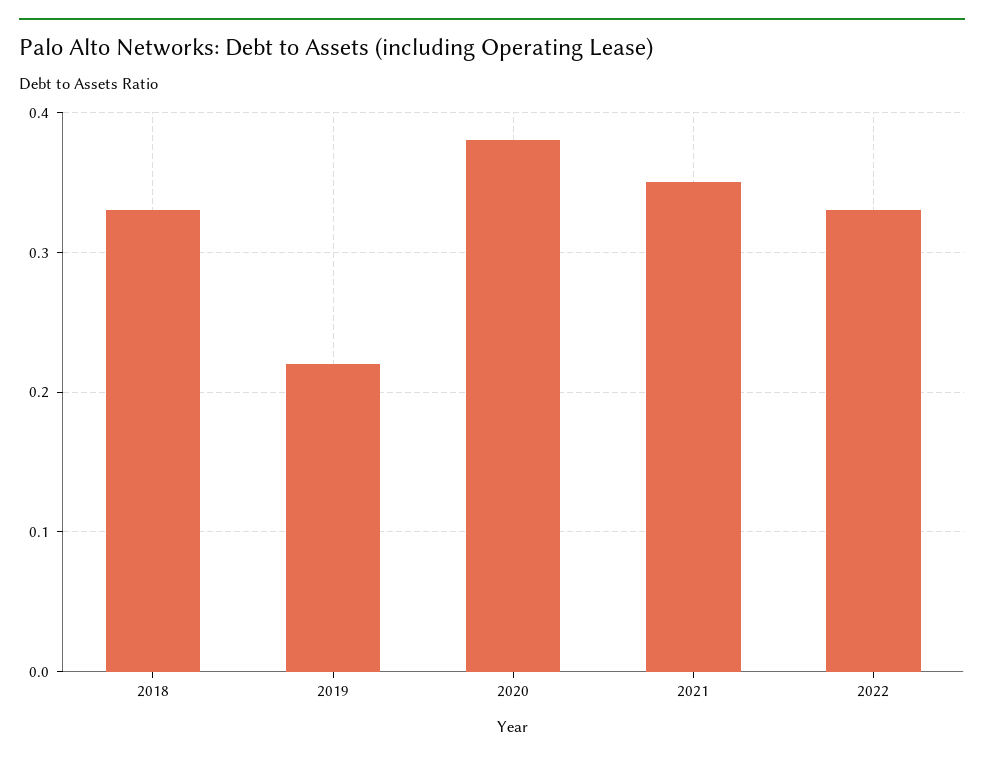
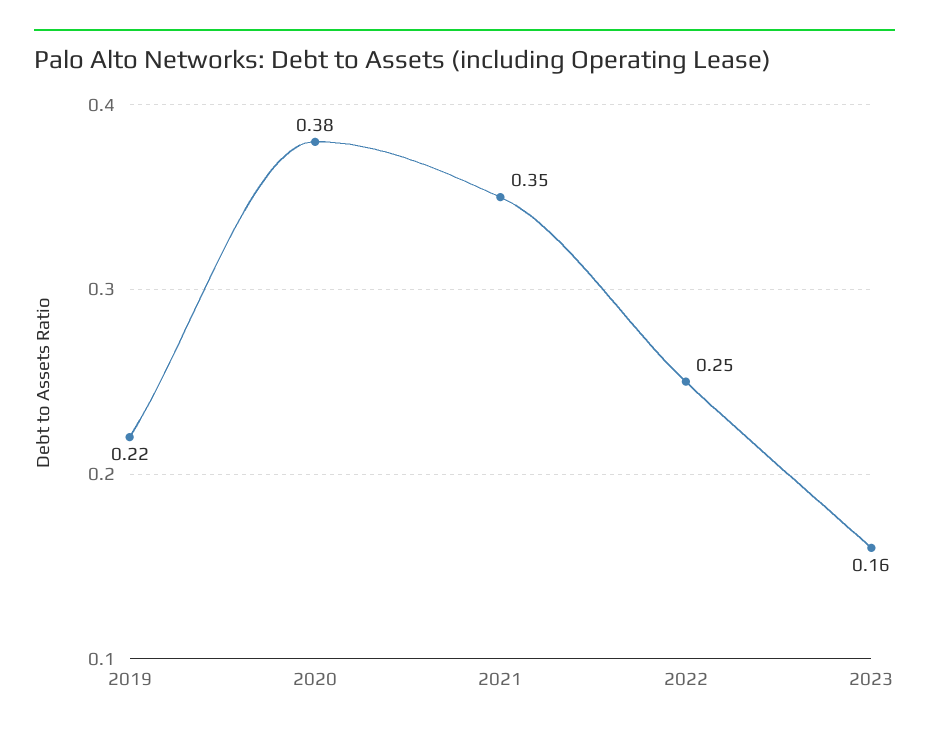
2018: 0.33 -> none
2022: 0.33 -> 0.25
2023: none -> 0.16

